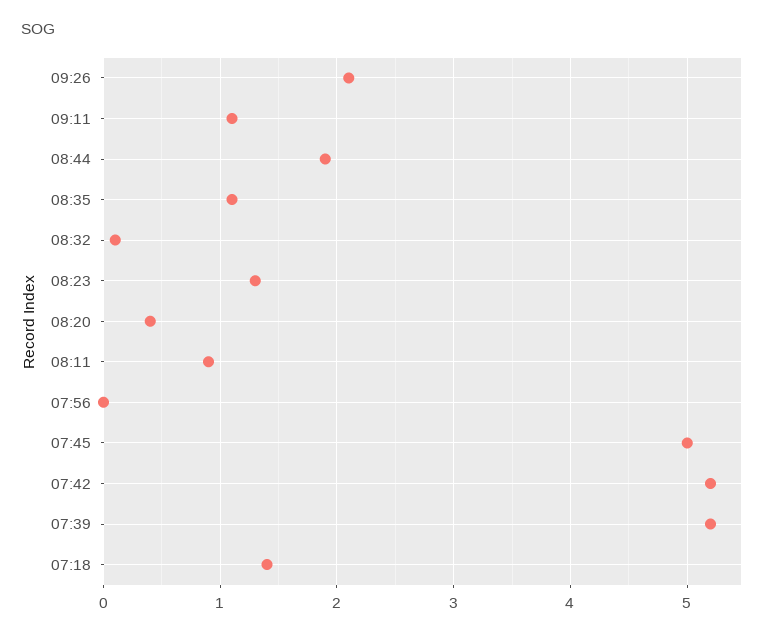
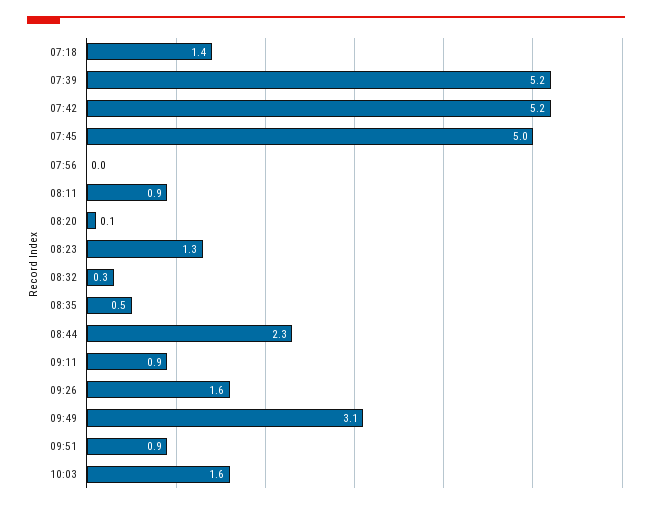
09:26: 2.1 -> 1.6
09:11: 1.1 -> 0.9
08:44: 1.9 -> 2.3
08:35: 1.1 -> 0.5
08:32: 0.1 -> 0.3
08:20: 0.4 -> 0.1
09:49: none -> 3.1
09:51: none -> 0.9
10:03: none -> 1.6

